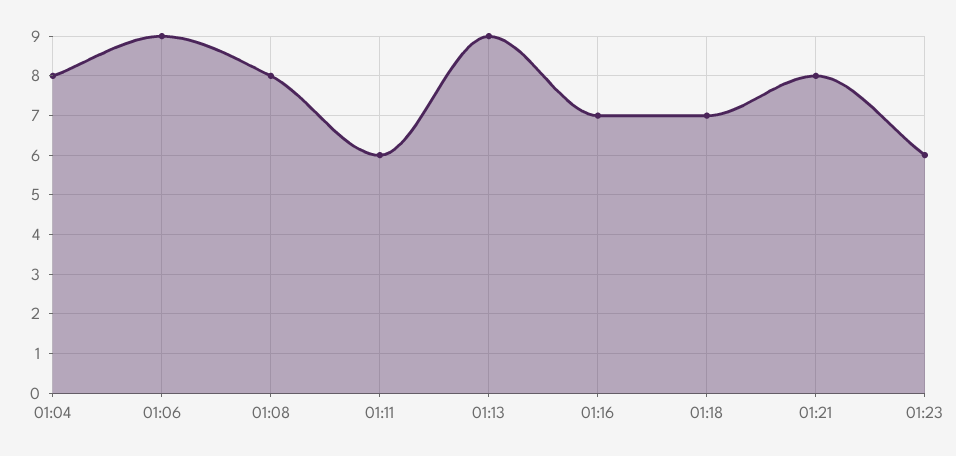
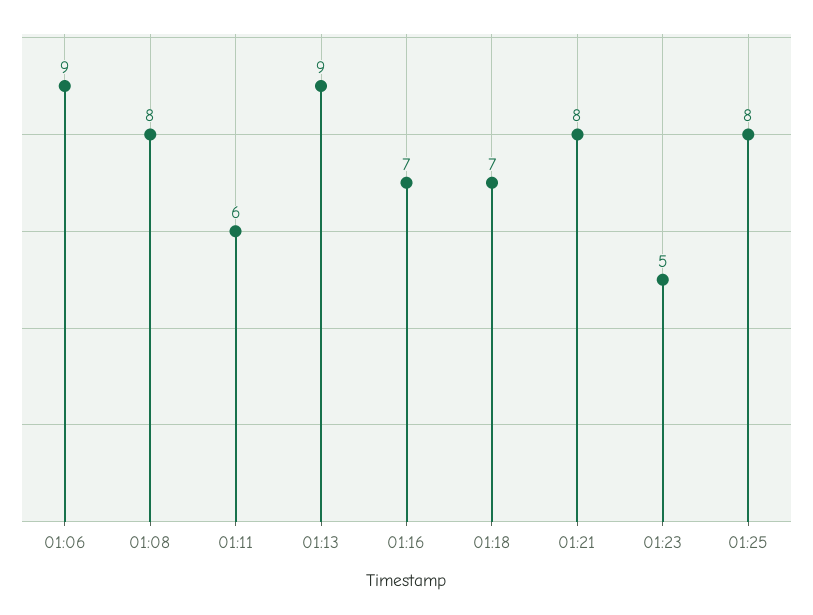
01:04: 8 -> none
01:23: 6 -> 5
01:25: none -> 8

